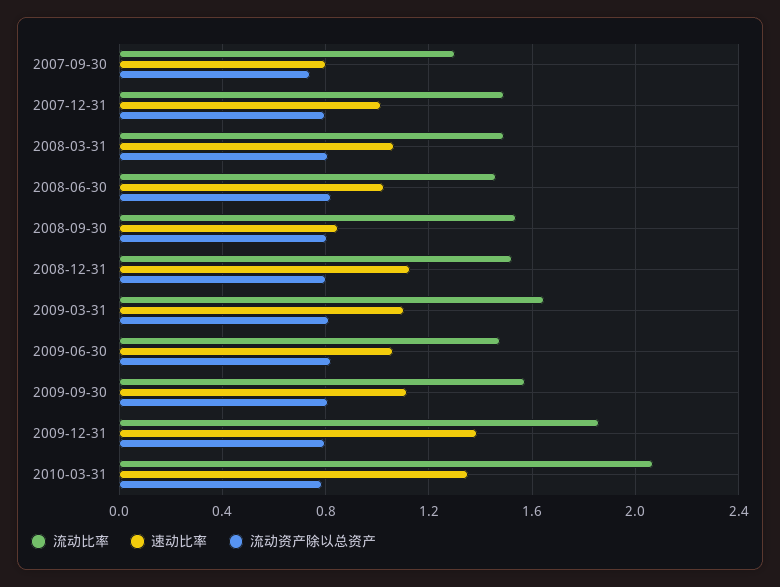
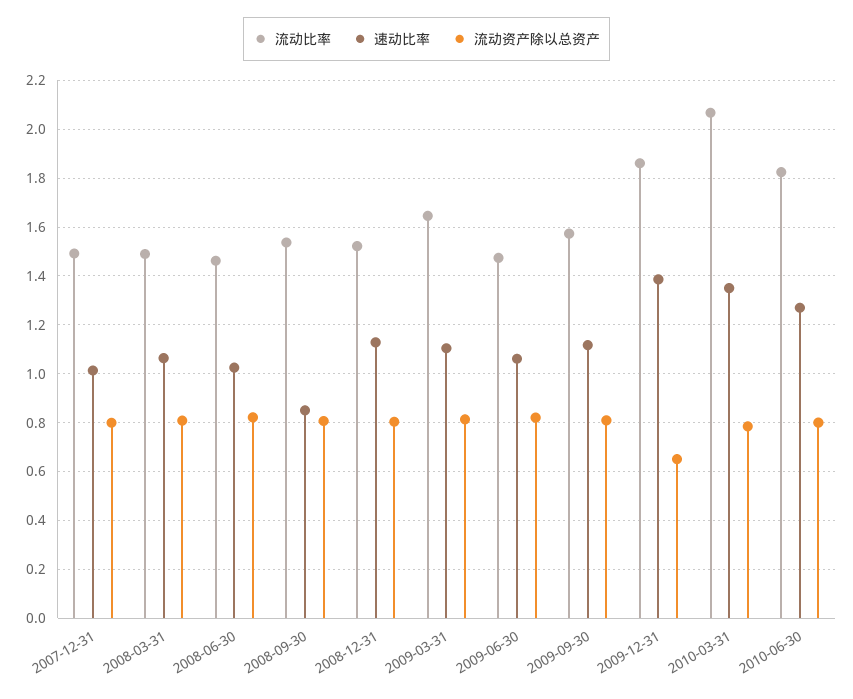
流动比率, 2007-09-30: 1.3 -> none
速动比率, 2007-09-30: 0.8 -> none
流动资产除以总资产, 2007-09-30: 0.75 -> none
流动资产除以总资产, 2009-12-31: 0.8 -> 0.65
流动比率, 2010-06-30: none -> 1.825
速动比率, 2010-06-30: none -> 1.275
流动资产除以总资产, 2010-06-30: none -> 0.8

